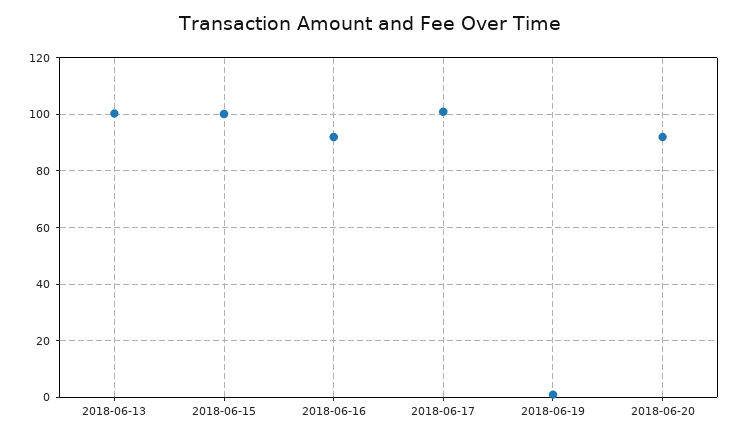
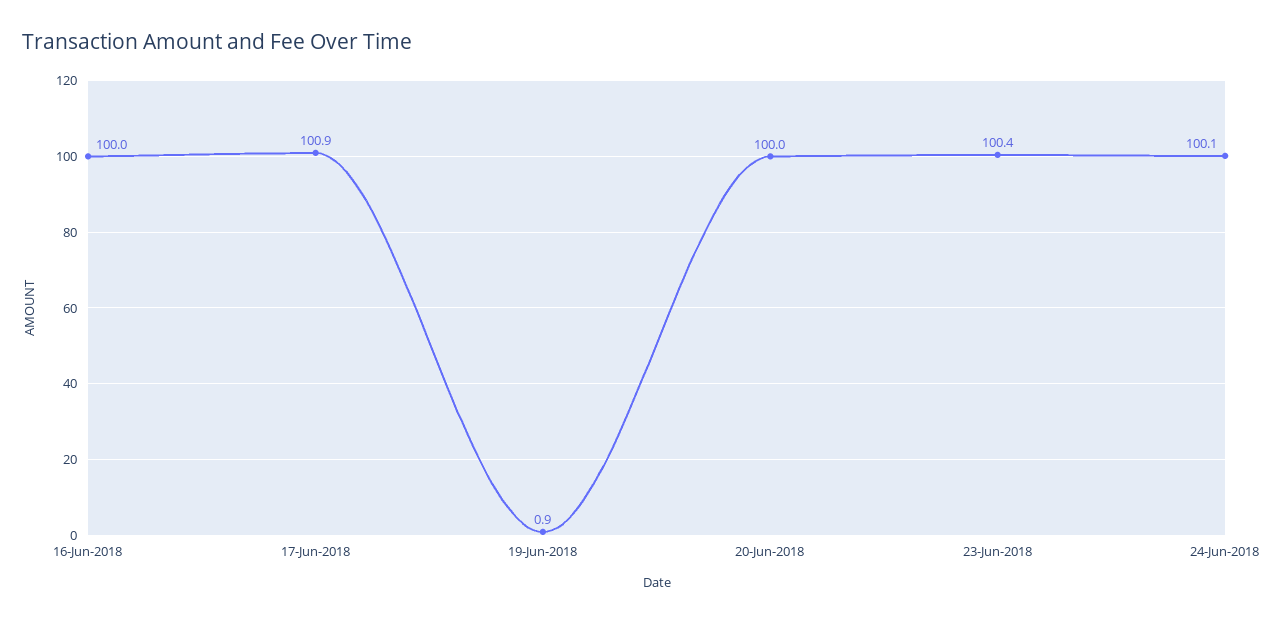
2018-06-13: 100 -> none
2018-06-15: 100 -> none
2018-06-16: 92.5 -> 100
2018-06-20: 92.5 -> 100
23-Jun-2018: none -> 100.4
24-Jun-2018: none -> 100.1

